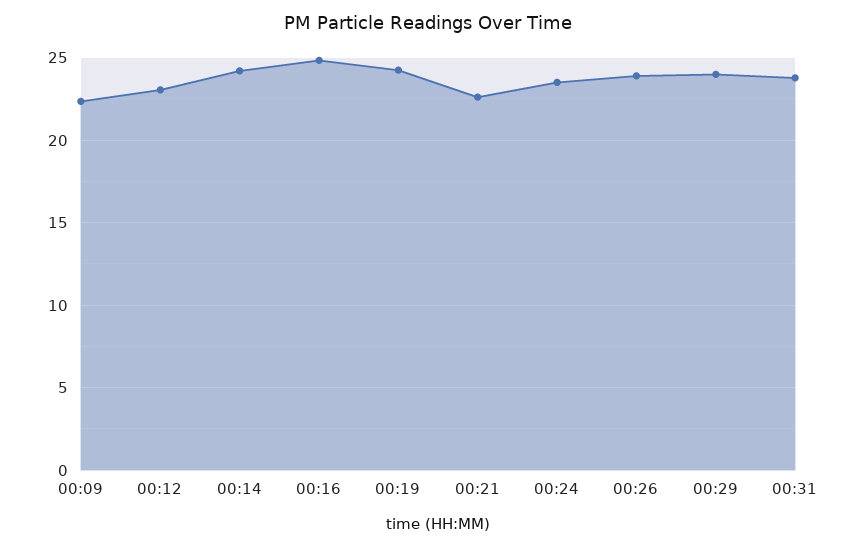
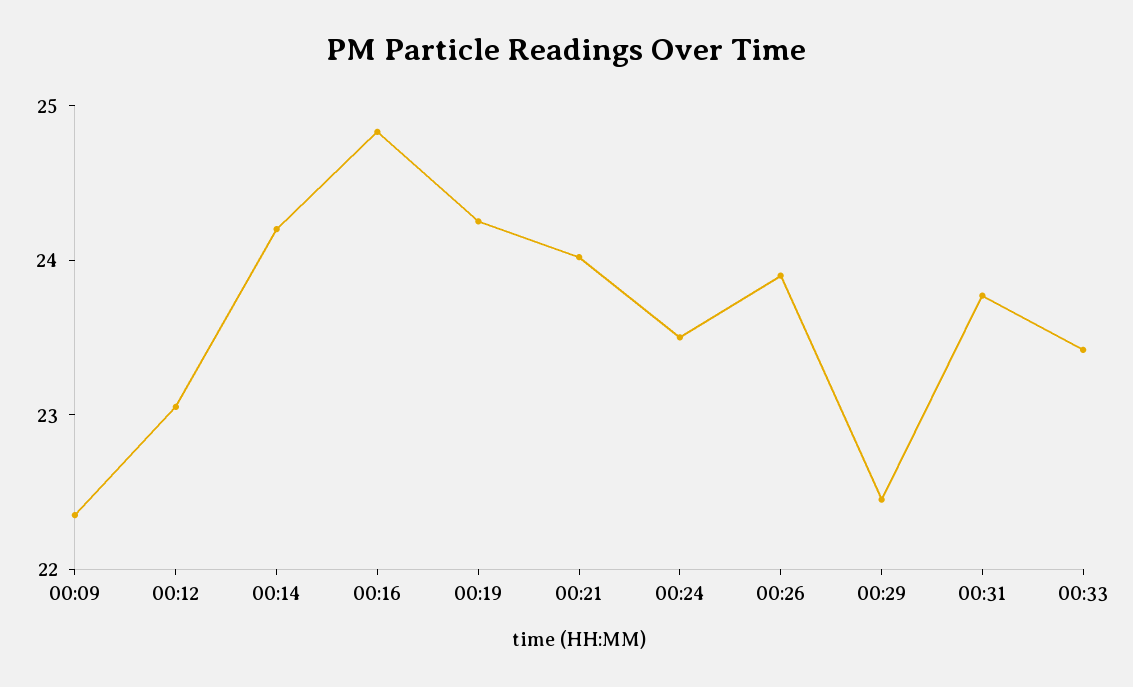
00:21: 22.5 -> 24
00:29: 24 -> 22.4
00:33: none -> 23.4

